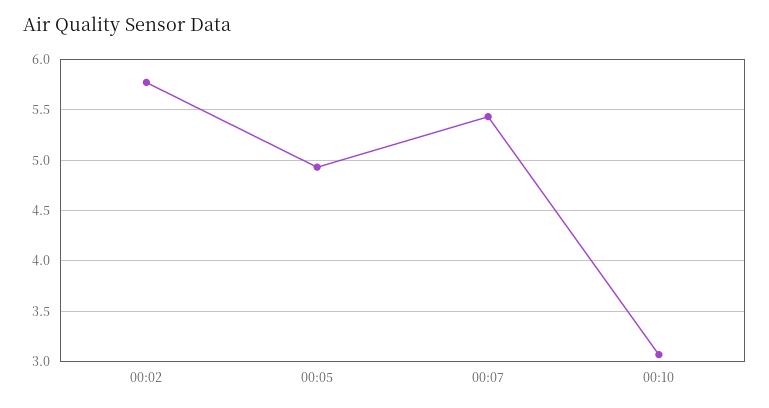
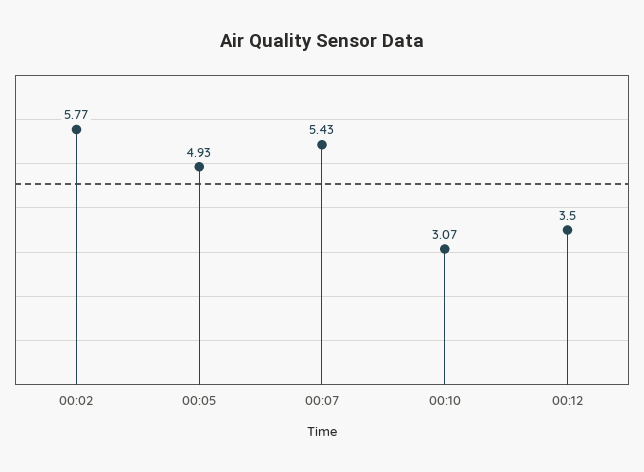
00:12: none -> 3.5

